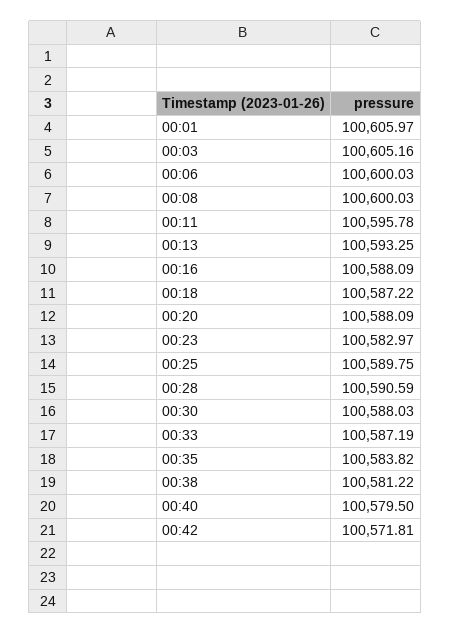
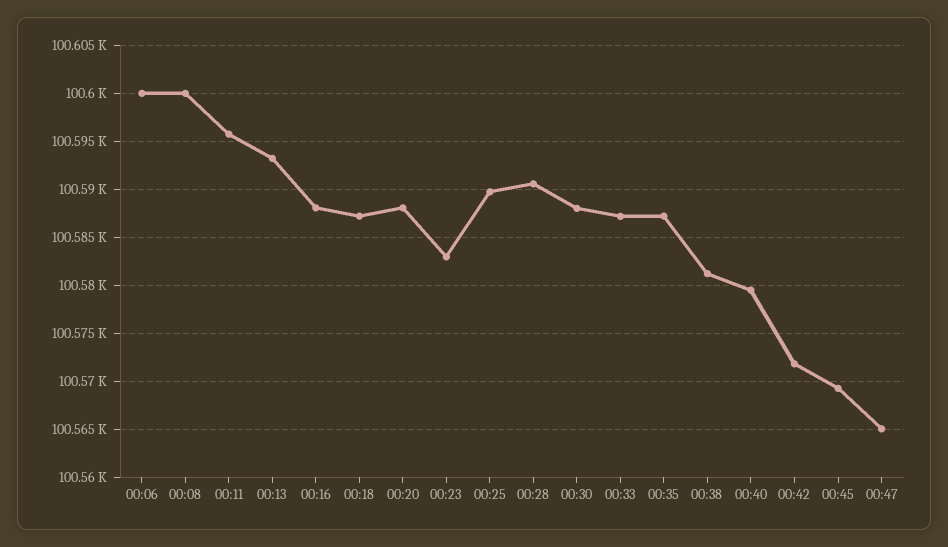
00:01: 100605.97 -> none
00:03: 100605.16 -> none
00:35: 100583.82 -> 100587
00:45: none -> 100569
00:47: none -> 100565

